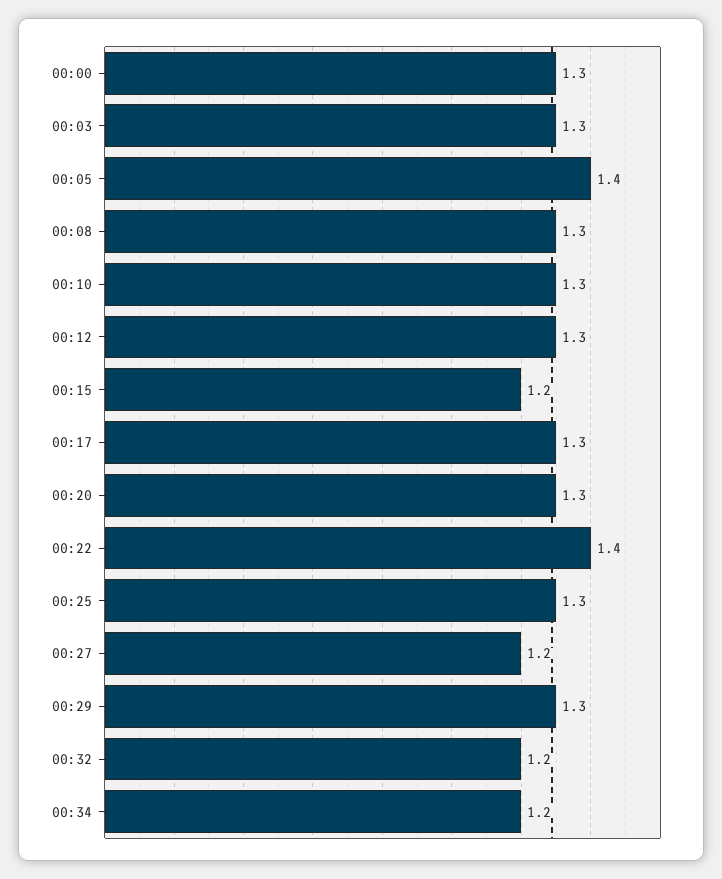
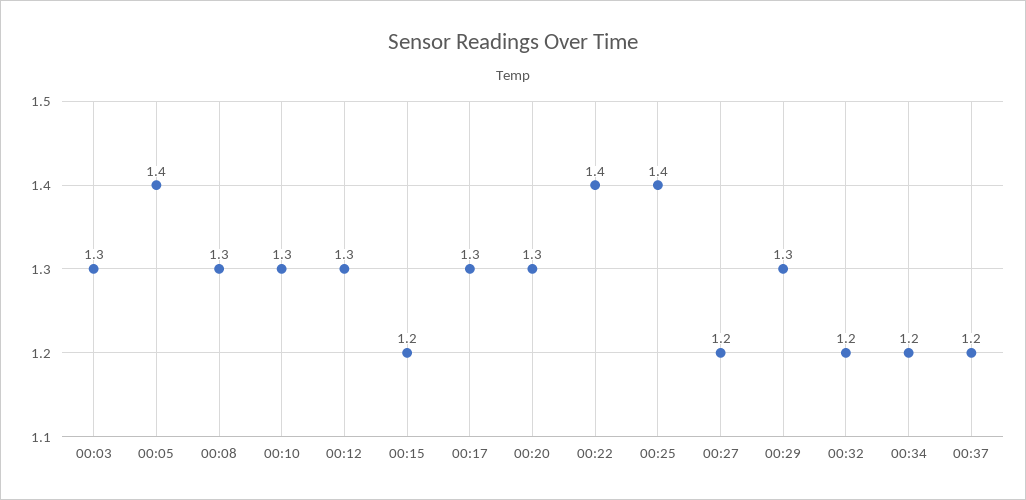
00:00: 1.3 -> none
00:25: 1.3 -> 1.4
00:37: none -> 1.2

